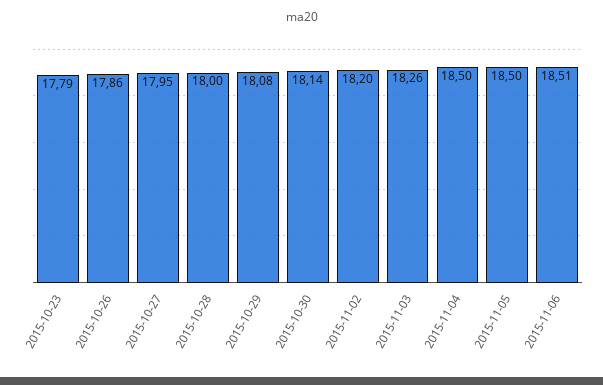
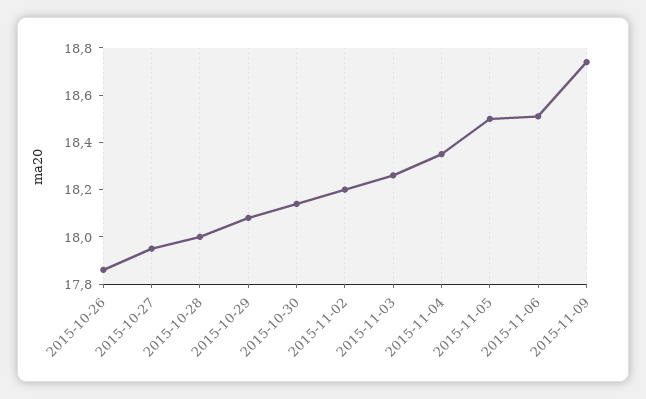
2015-10-23: 17.79 -> none
2015-11-04: 18.5 -> 18.35
2015-11-09: none -> 18.75

